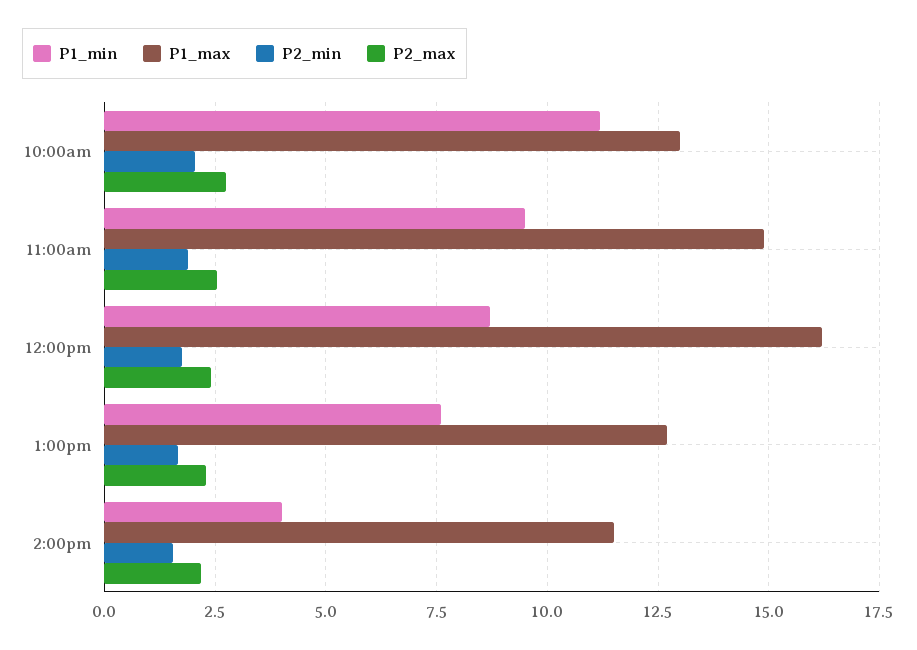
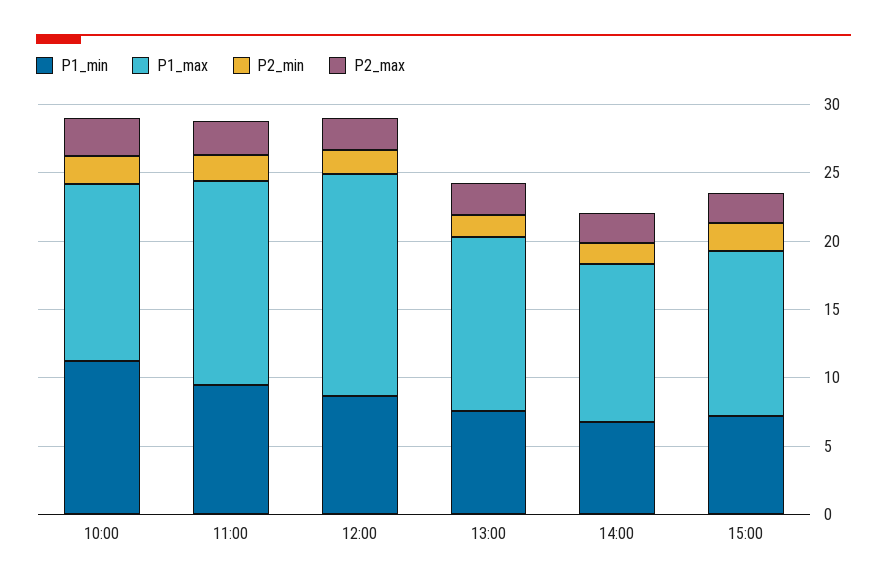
P1_min, 2:00pm: 4 -> 7
P1_min, 15:00: none -> 7
P1_max, 15:00: none -> 12
P2_min, 15:00: none -> 2
P2_max, 15:00: none -> 2

